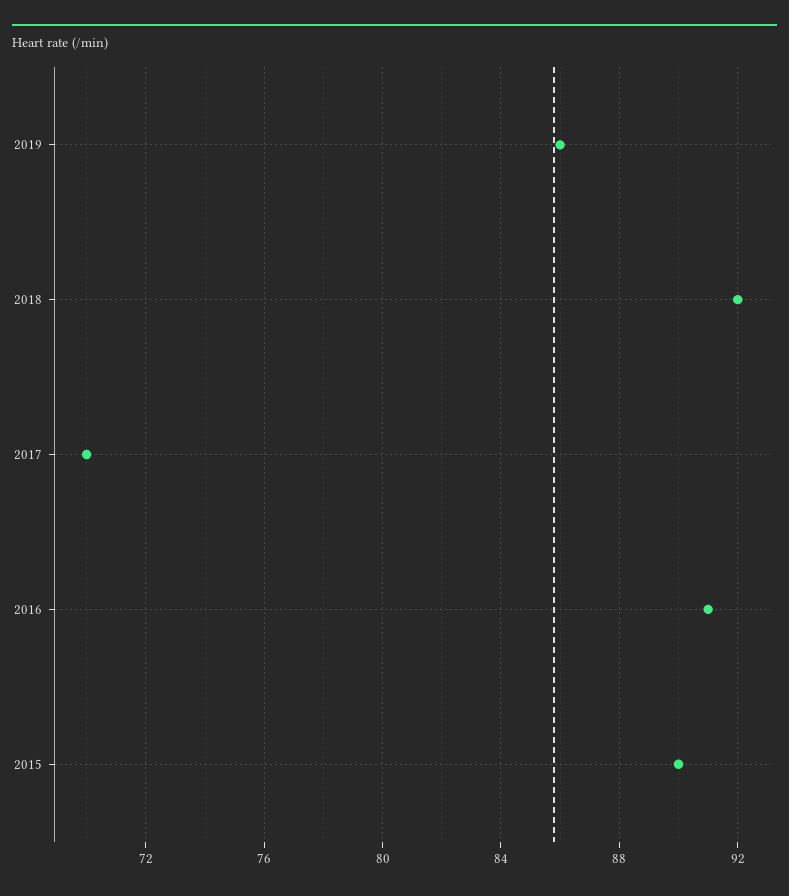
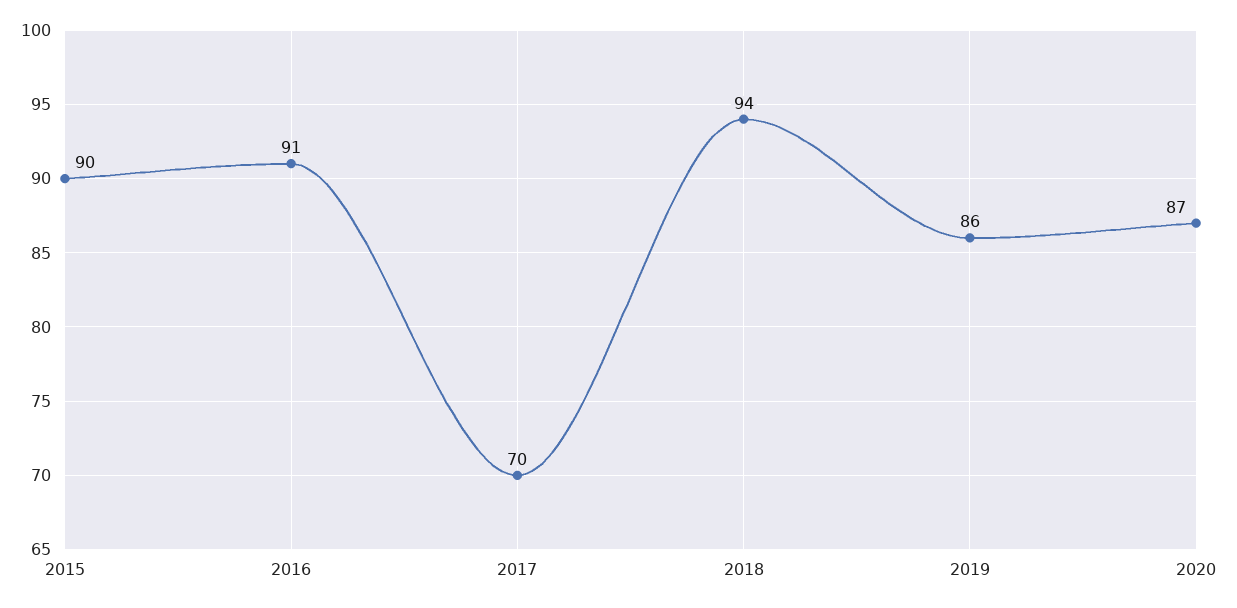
2018: 92 -> 94
2020: none -> 87

